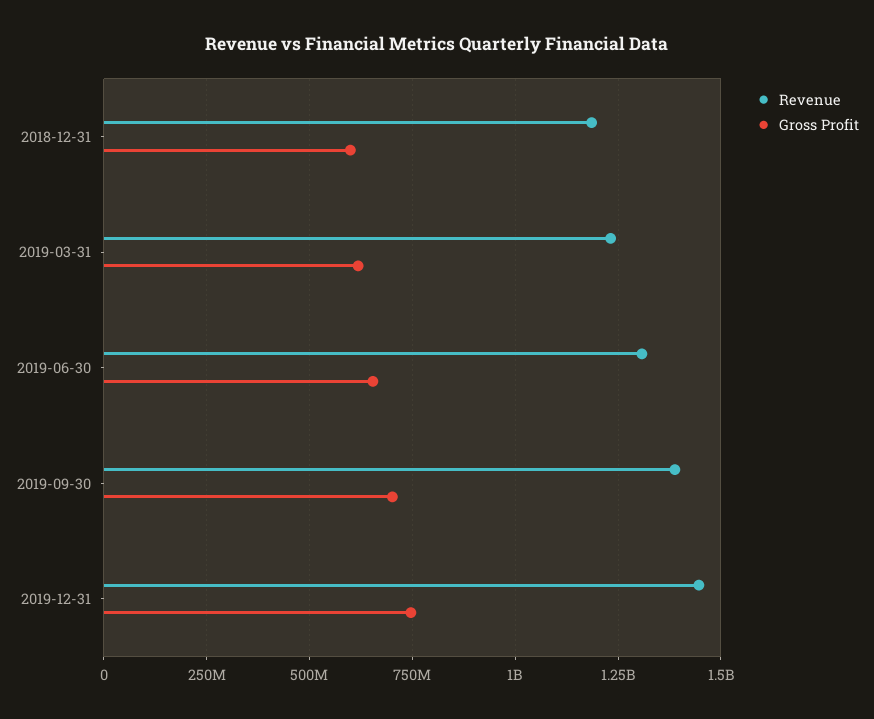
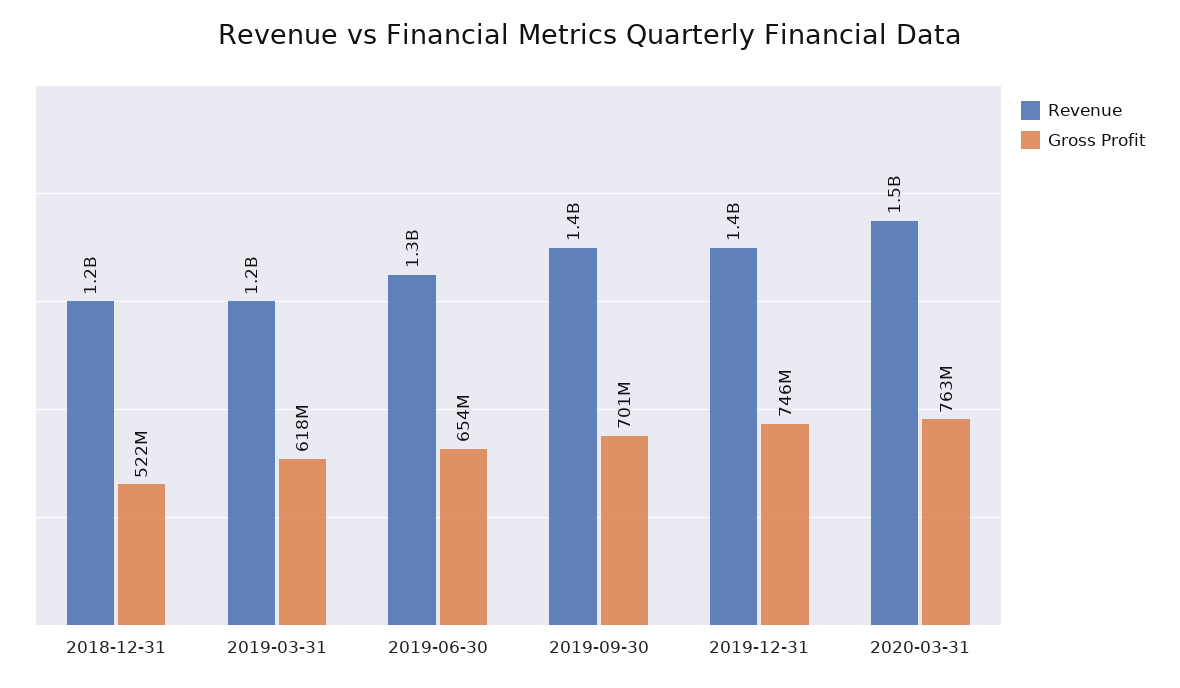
Gross Profit, 2018-12-31: 600000000 -> 522000000
Revenue, 2020-03-31: none -> 1500000000
Gross Profit, 2020-03-31: none -> 763000000

